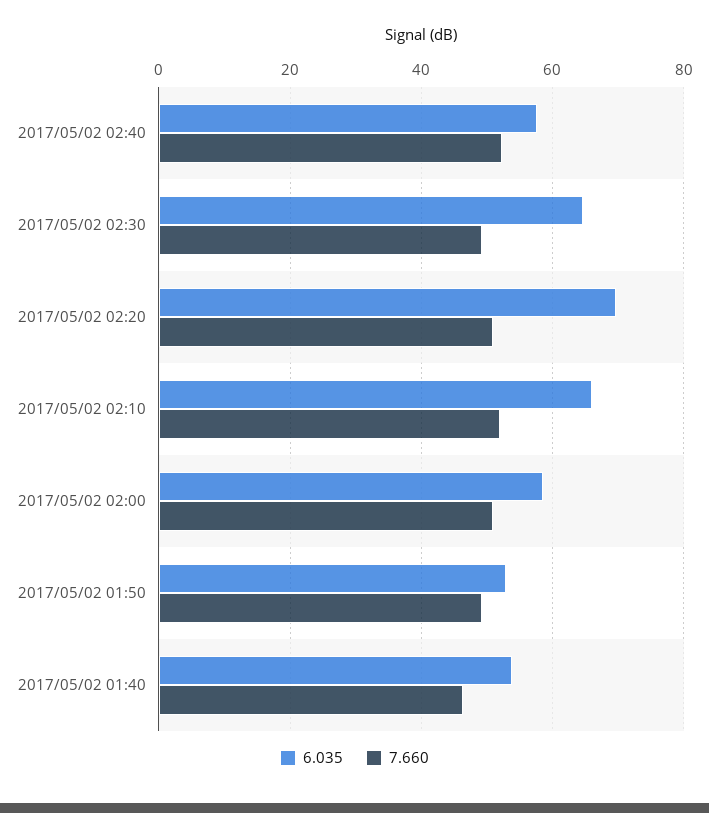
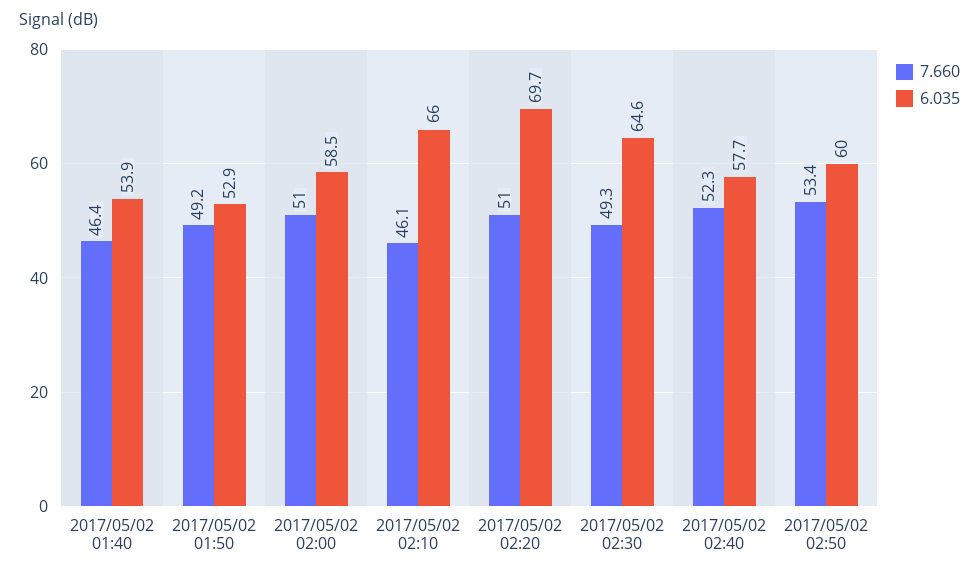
7.660, 2017/05/02 02:10: 52 -> 46.1
7.660, 2017/05/02 02:50: none -> 53.4
6.035, 2017/05/02 02:50: none -> 60

